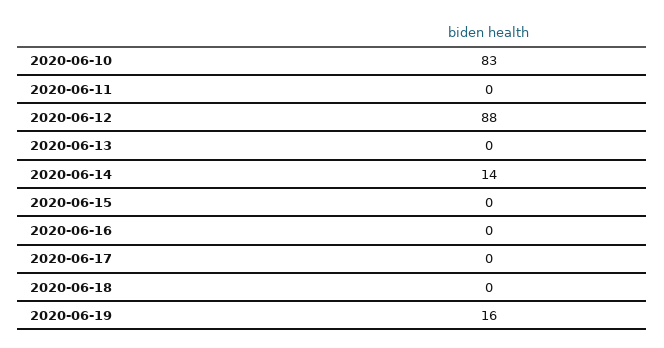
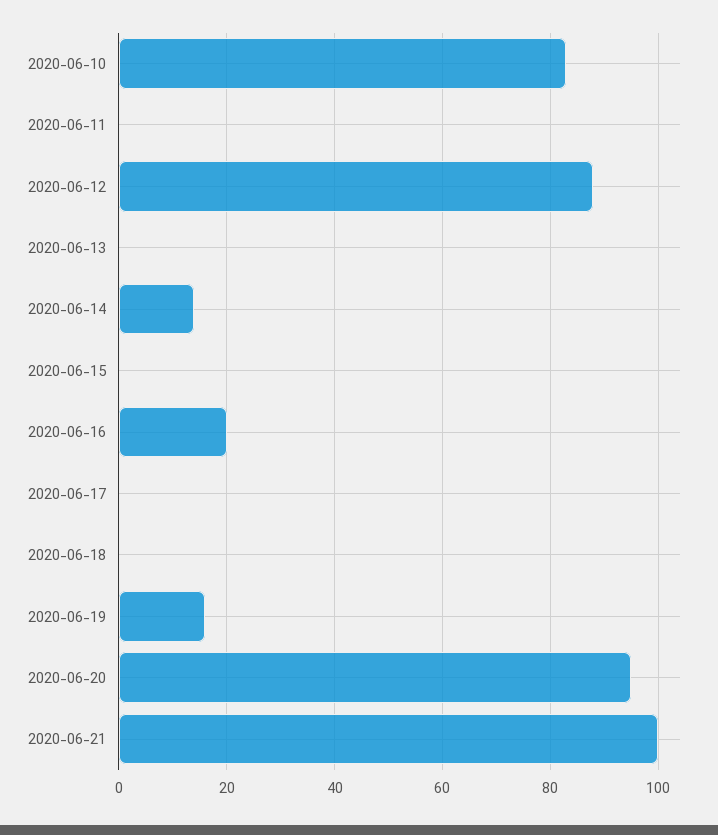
2020-06-16: 0 -> 20
2020-06-20: none -> 95
2020-06-21: none -> 100

